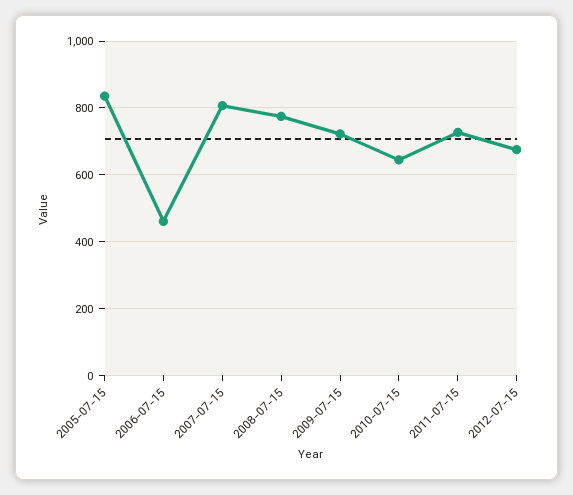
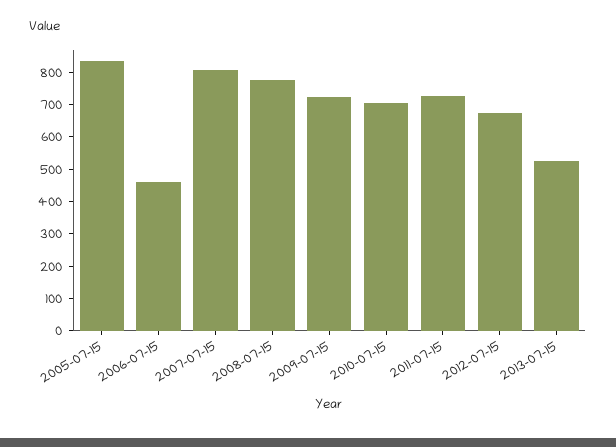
2010-07-15: 640 -> 700
2013-07-15: none -> 525

